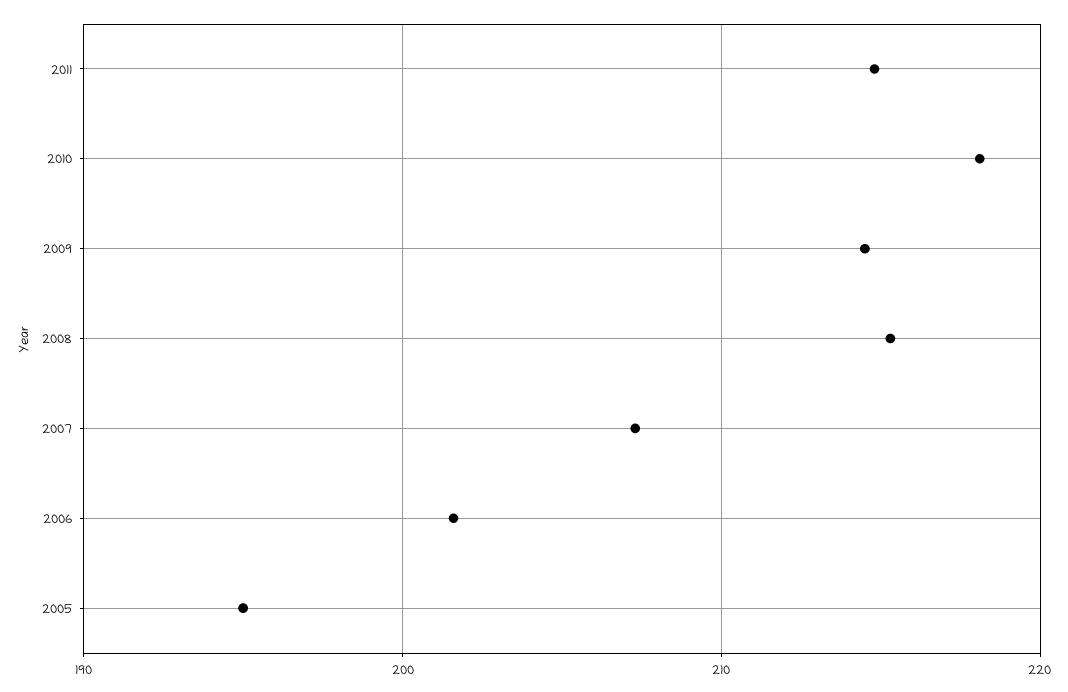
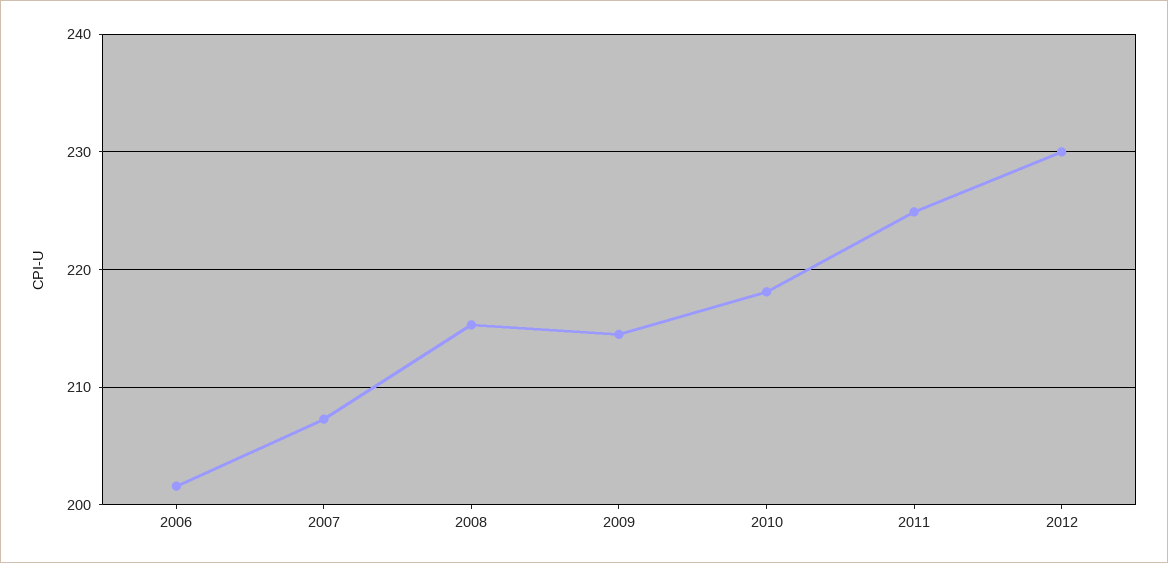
2011: 215 -> 225
2005: 195 -> none
2012: none -> 230

